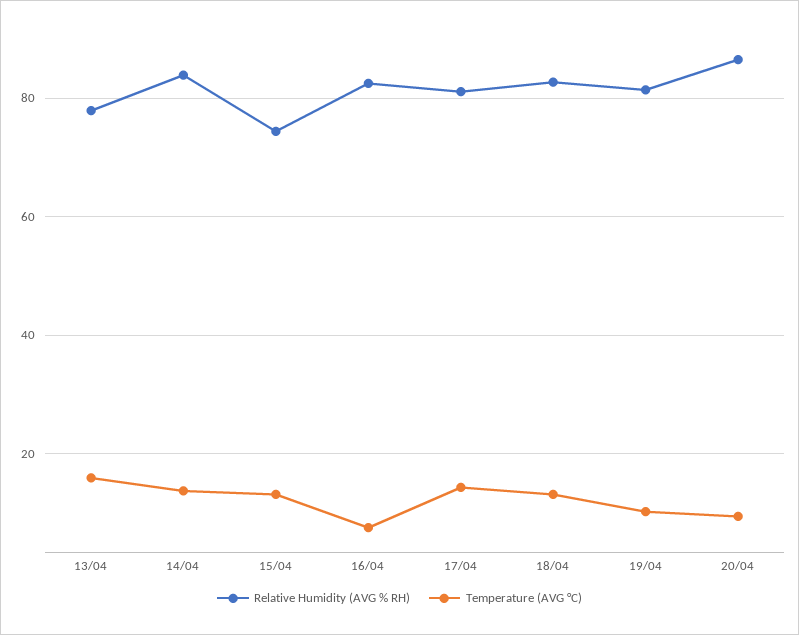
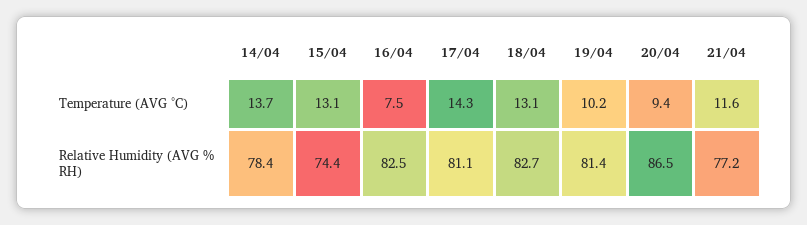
Relative Humidity (AVG % RH), 13/04: 78 -> none
Temperature (AVG °C), 13/04: 16 -> none
Relative Humidity (AVG % RH), 14/04: 84 -> 78.4
Temperature (AVG °C), 21/04: none -> 11.6
Relative Humidity (AVG % RH), 21/04: none -> 77.2

